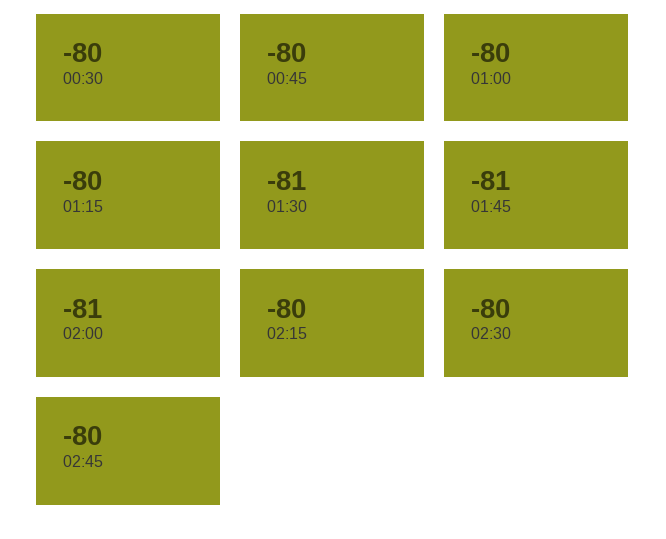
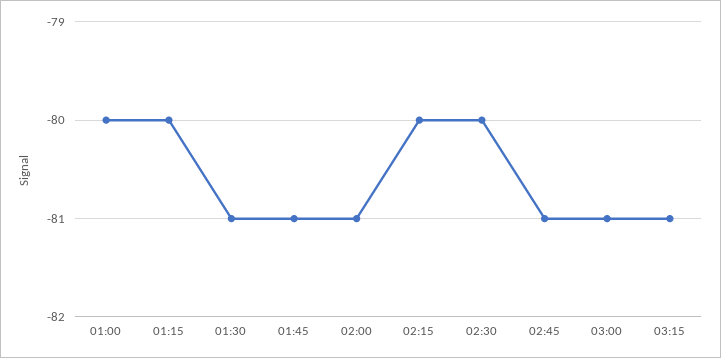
00:30: -80 -> none
00:45: -80 -> none
02:45: -80 -> -81
03:00: none -> -81
03:15: none -> -81

